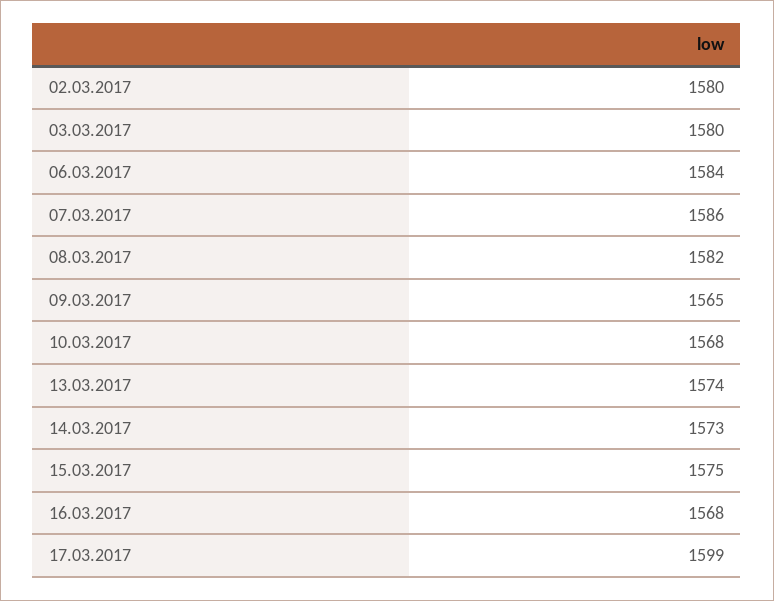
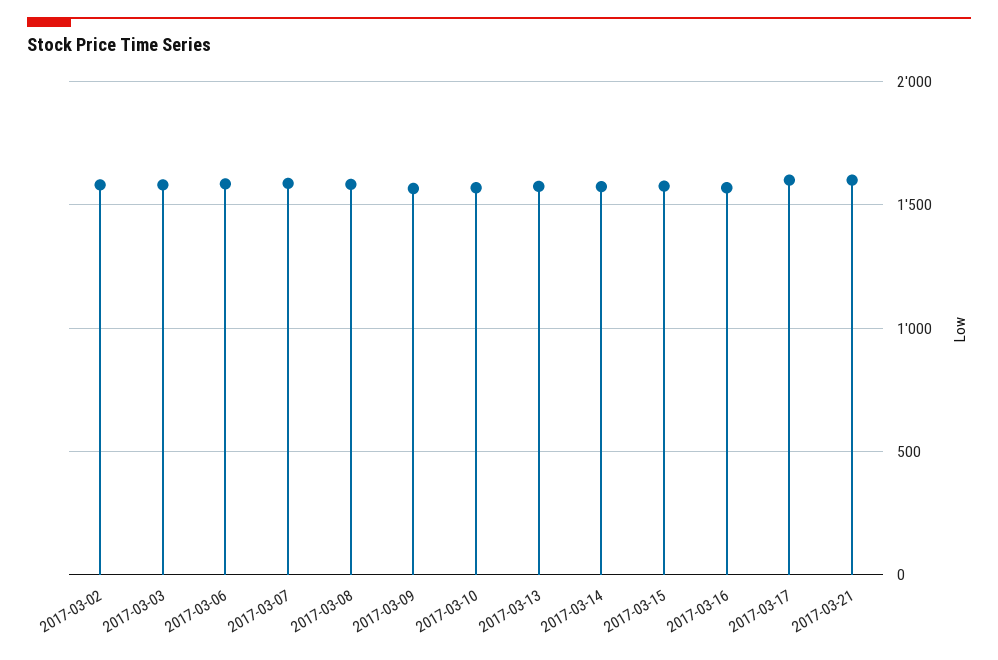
2017-03-21: none -> 1600

